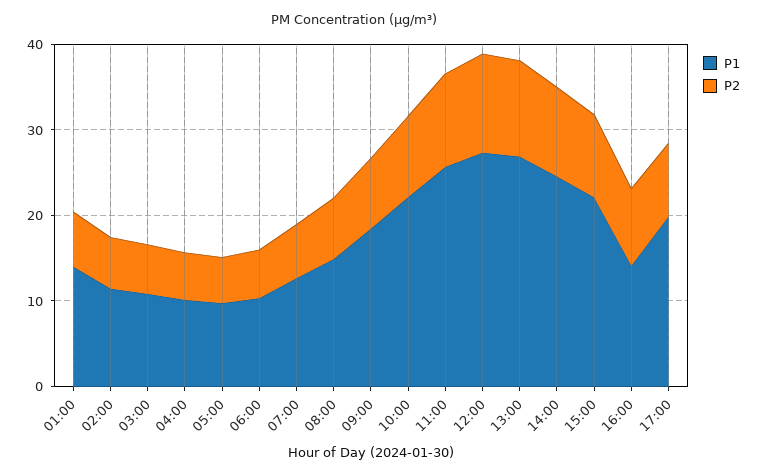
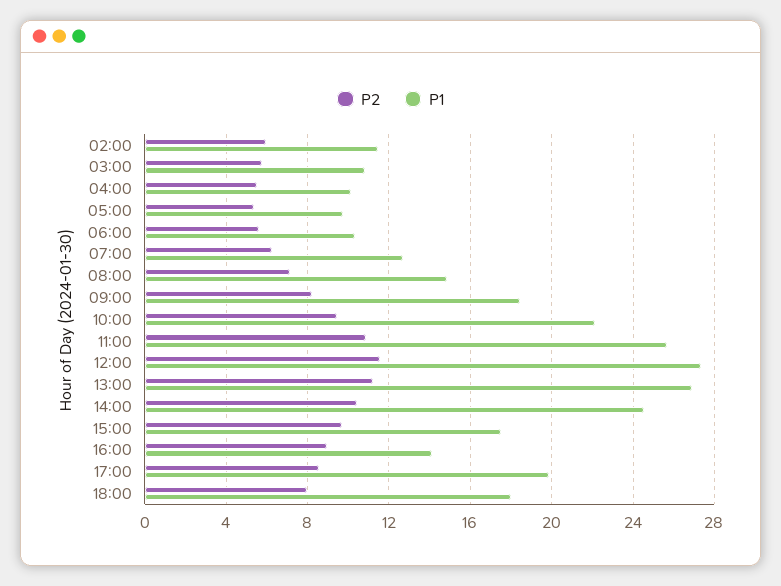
P1, 01:00: 14 -> none
P2, 01:00: 6 -> none
P1, 15:00: 22 -> 17.5
P2, 18:00: none -> 8
P1, 18:00: none -> 18

